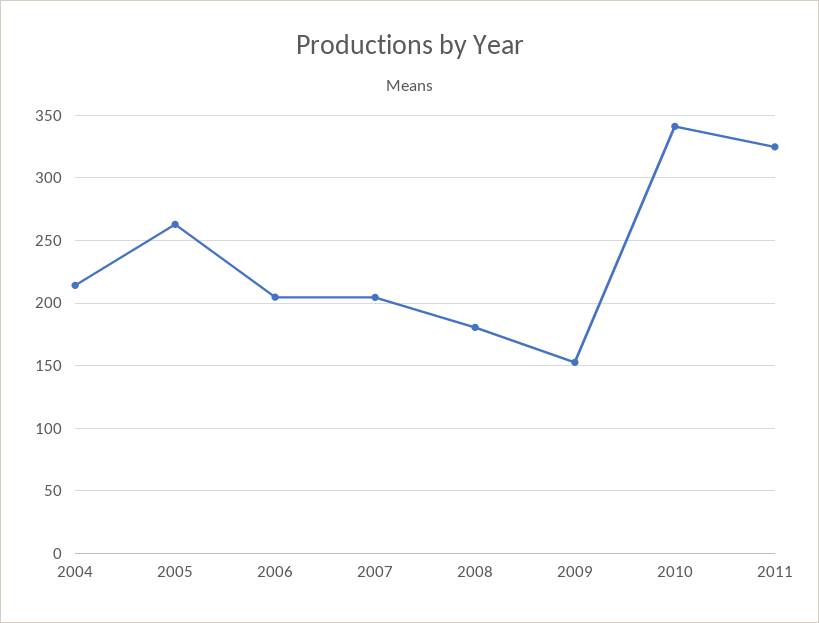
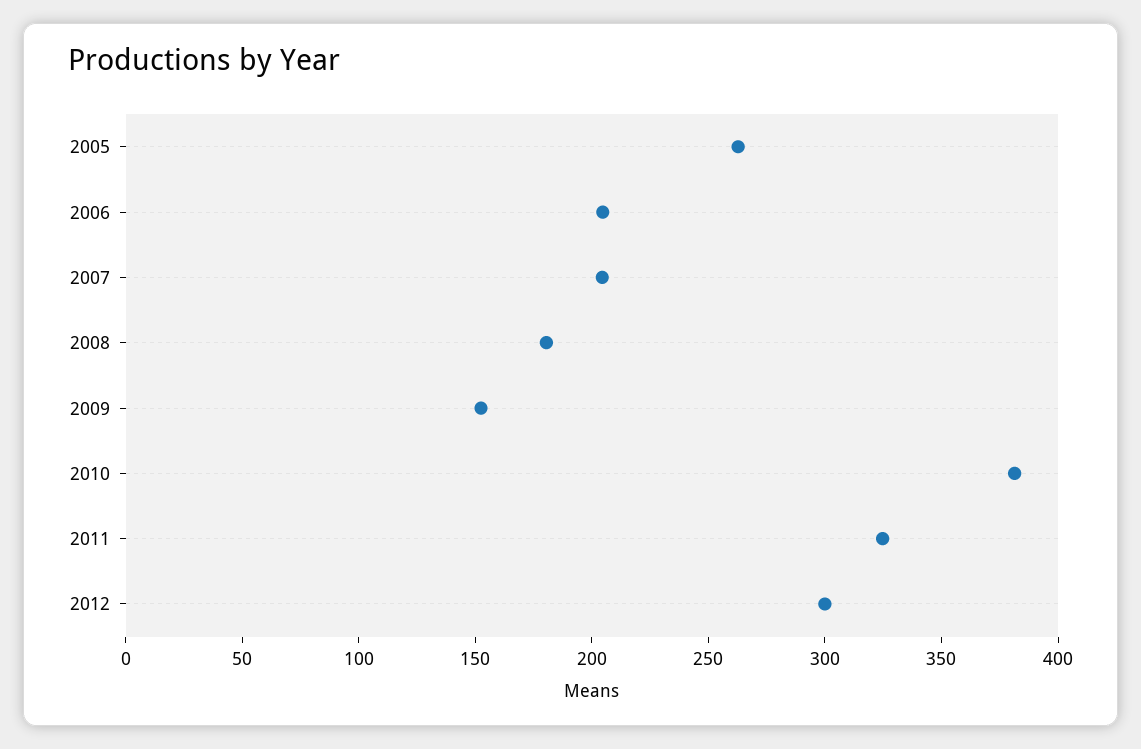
2004: 215 -> none
2010: 340 -> 380
2012: none -> 300

